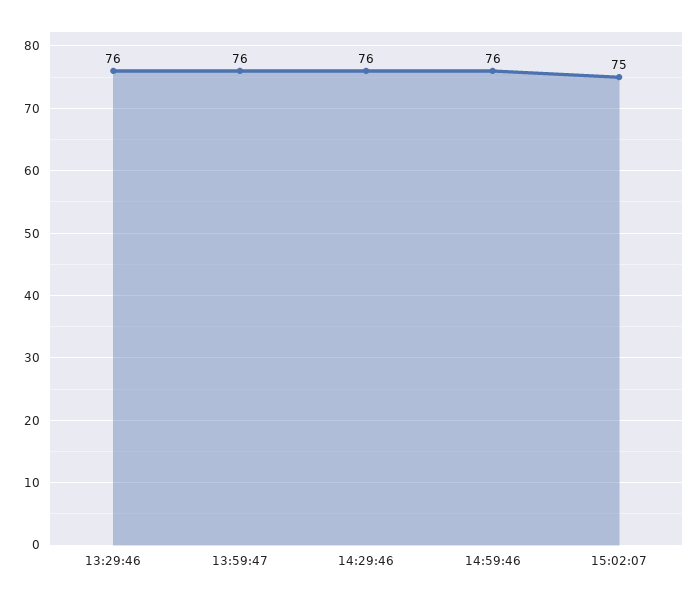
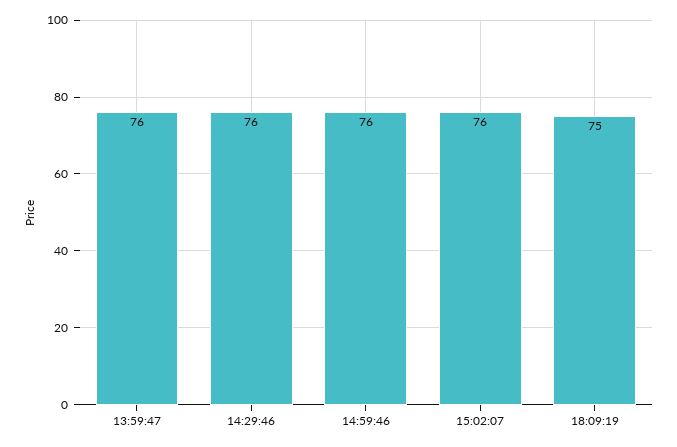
13:29:46: 76 -> none
15:02:07: 75 -> 76
18:09:19: none -> 75

